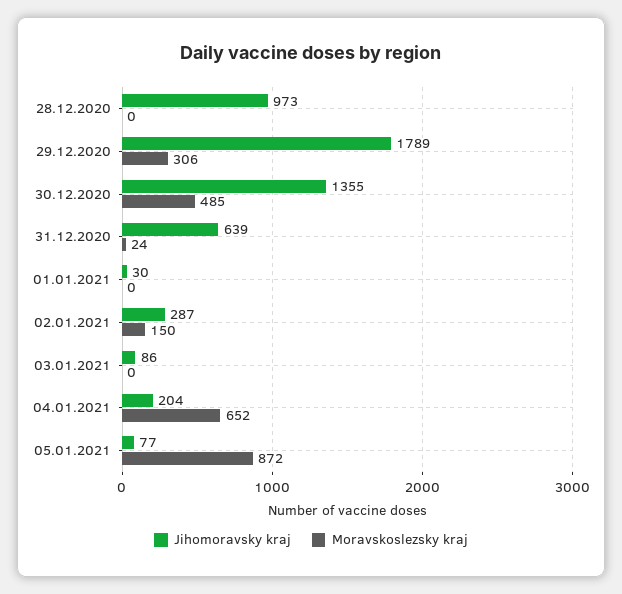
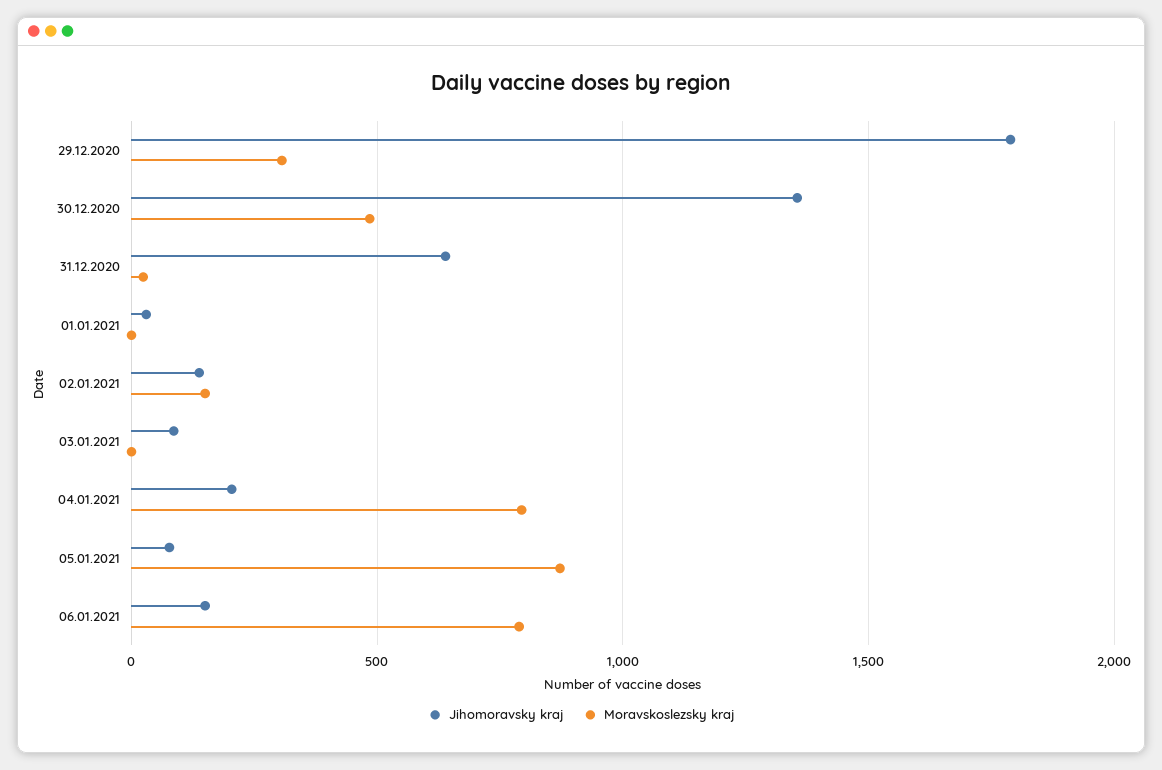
Jihomoravsky kraj, 28.12.2020: 973 -> none
Moravskoslezsky kraj, 28.12.2020: 0 -> none
Jihomoravsky kraj, 02.01.2021: 287 -> 150
Moravskoslezsky kraj, 04.01.2021: 652 -> 800
Jihomoravsky kraj, 06.01.2021: none -> 150
Moravskoslezsky kraj, 06.01.2021: none -> 800

